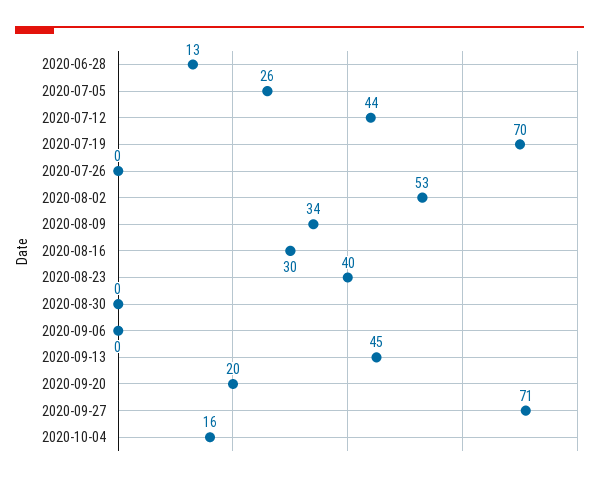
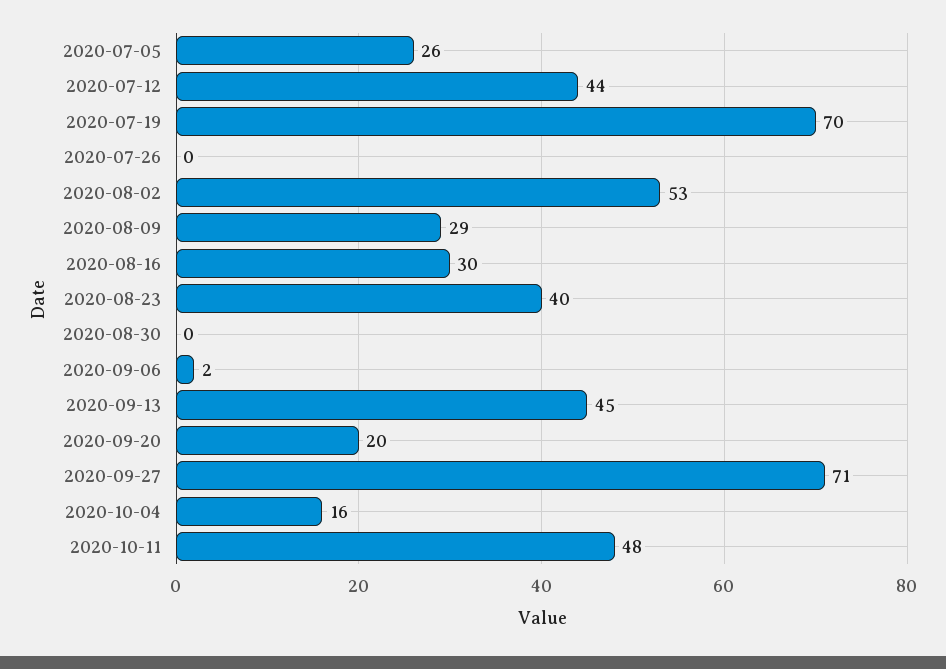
2020-06-28: 13 -> none
2020-08-09: 34 -> 29
2020-09-06: 0 -> 2
2020-10-11: none -> 48

